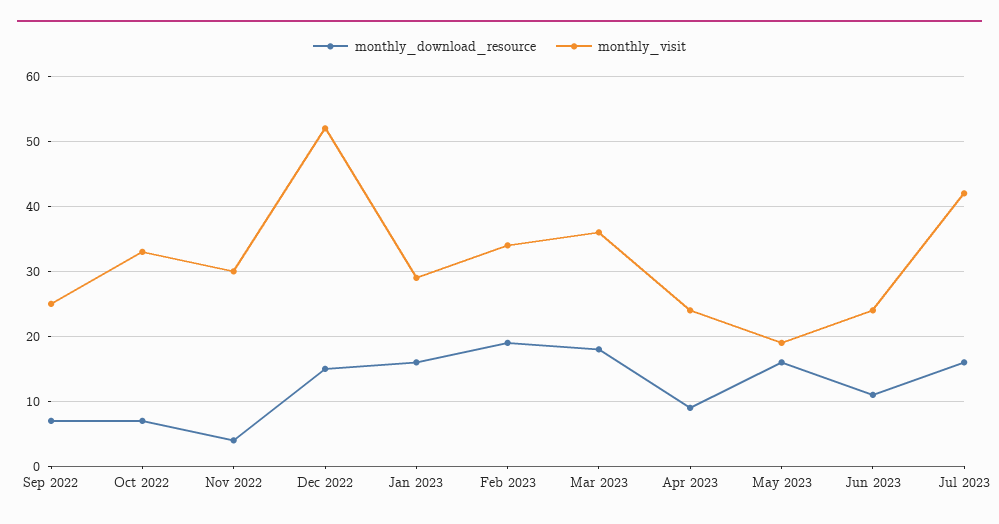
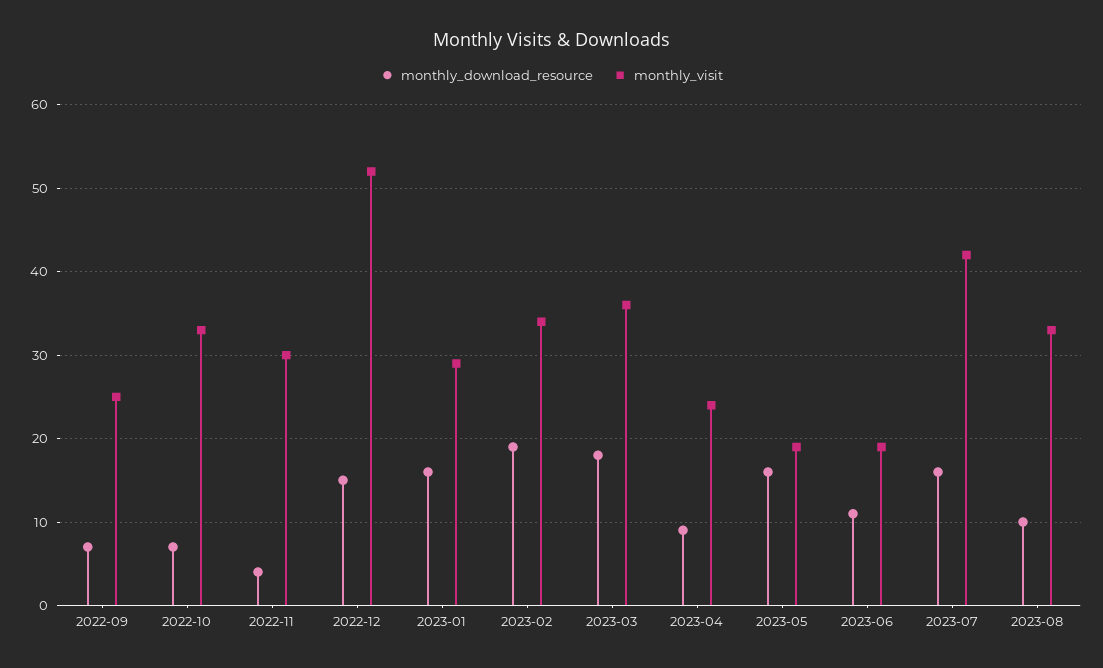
monthly_visit, Jun 2023: 24 -> 19
monthly_download_resource, 2023-08: none -> 10
monthly_visit, 2023-08: none -> 33

